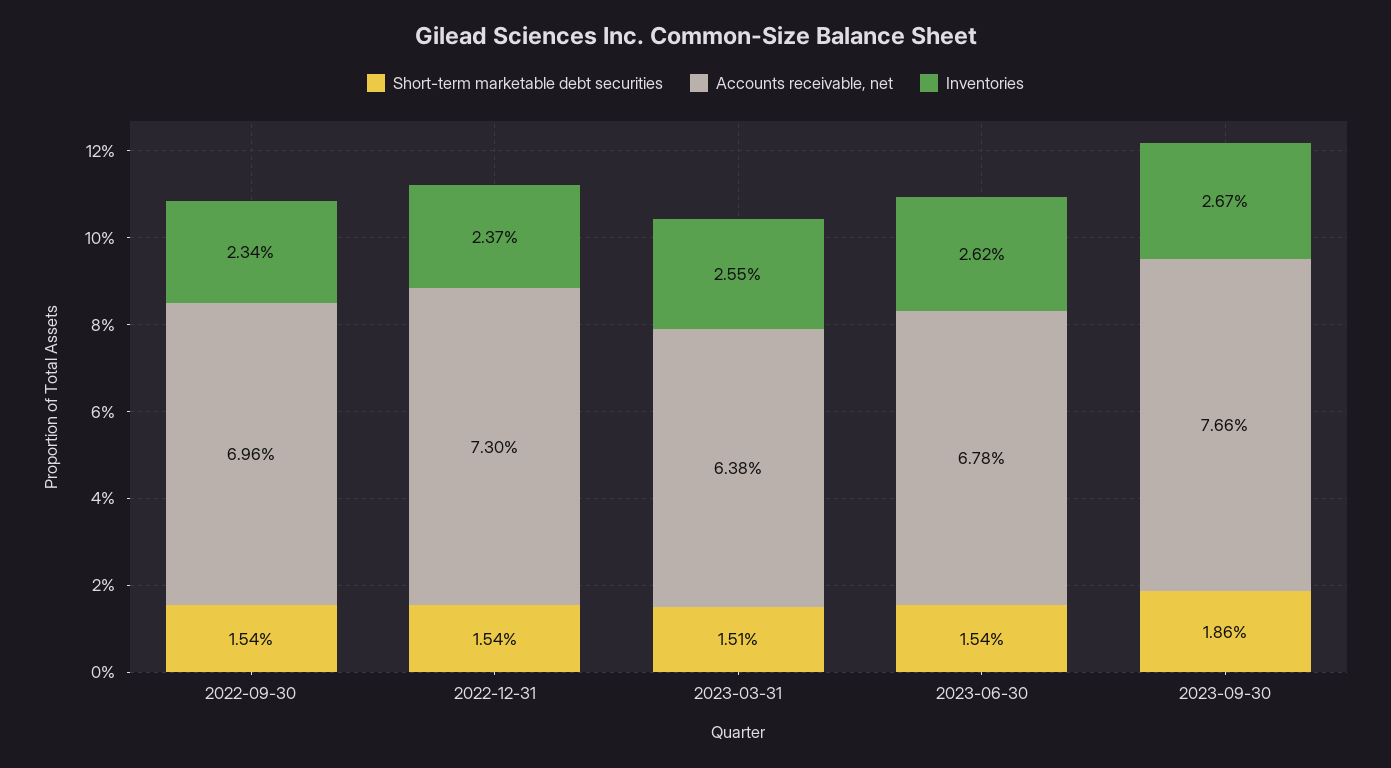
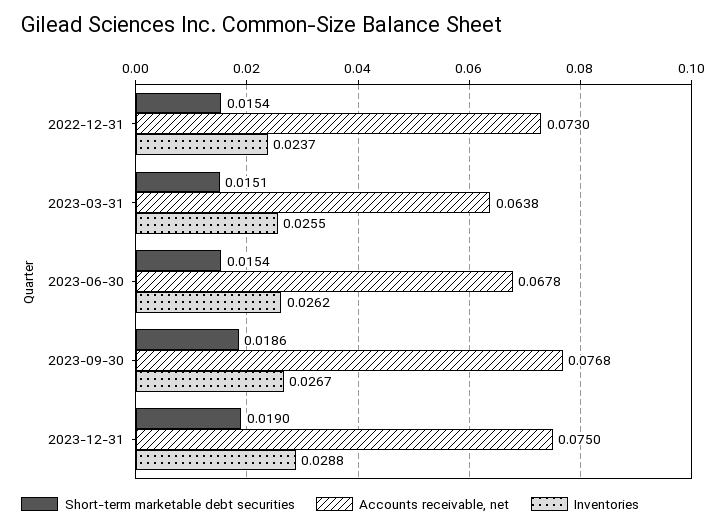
Short-term marketable debt securities, 2022-09-30: 0.0154 -> none
Accounts receivable, net, 2022-09-30: 0.0696 -> none
Inventories, 2022-09-30: 0.0234 -> none
Accounts receivable, net, 2023-09-30: 0.0766 -> 0.0768
Short-term marketable debt securities, 2023-12-31: none -> 0.019
Accounts receivable, net, 2023-12-31: none -> 0.075
Inventories, 2023-12-31: none -> 0.0288

